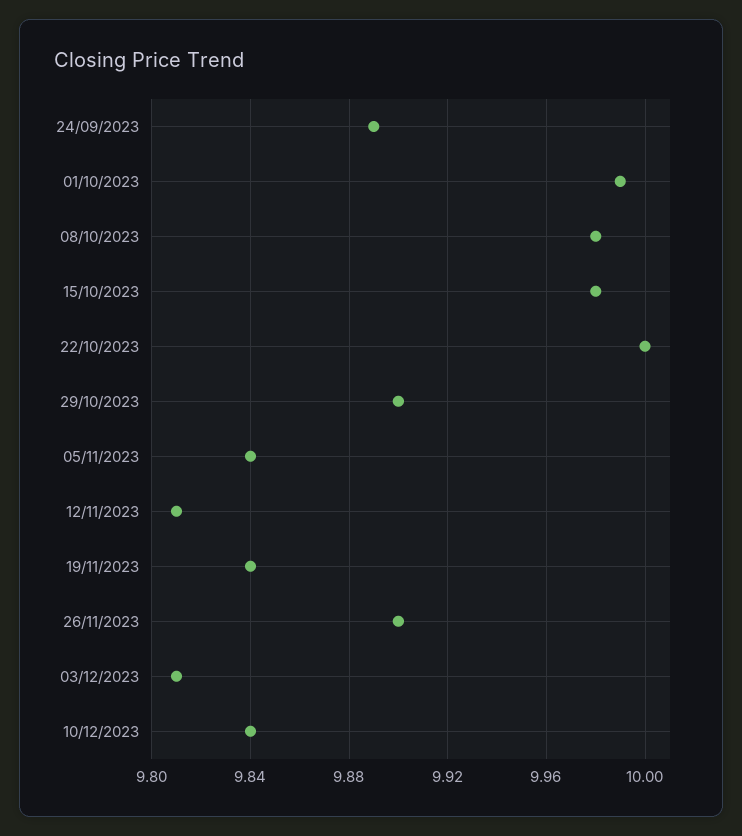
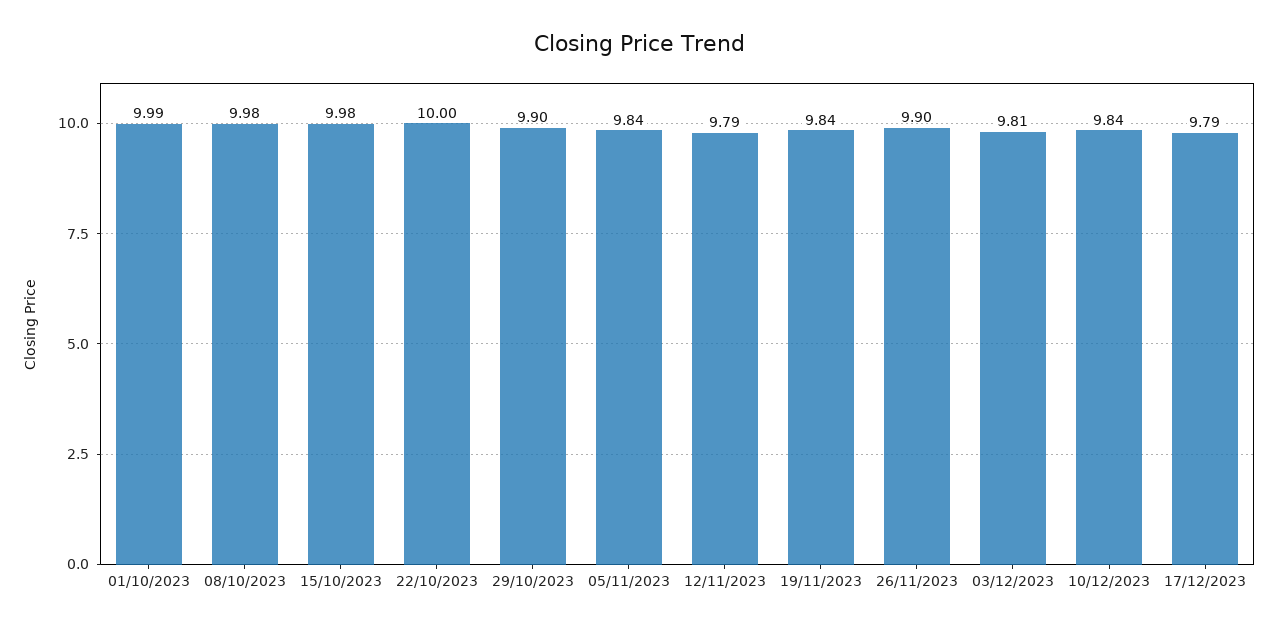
24/09/2023: 9.89 -> none
12/11/2023: 9.81 -> 9.79
17/12/2023: none -> 9.79

